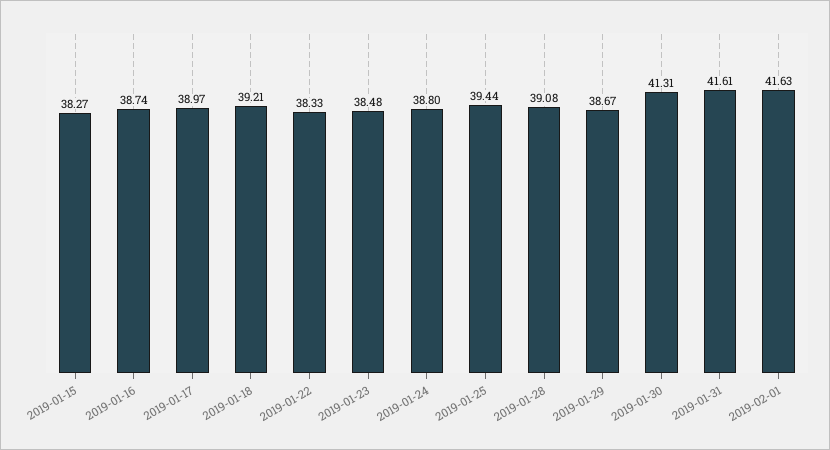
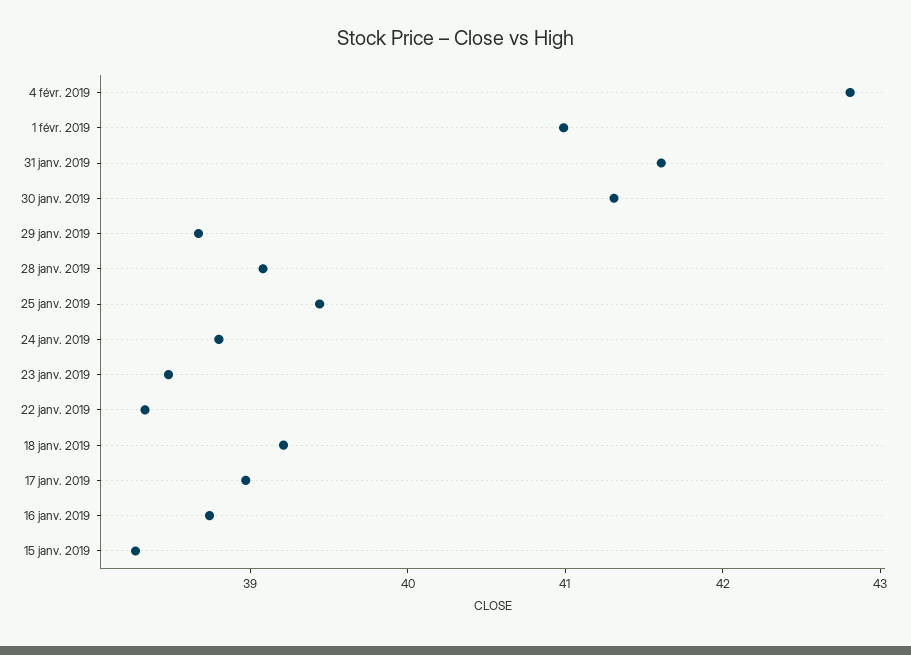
2019-02-01: 41.63 -> 41
4 févr. 2019: none -> 42.8

